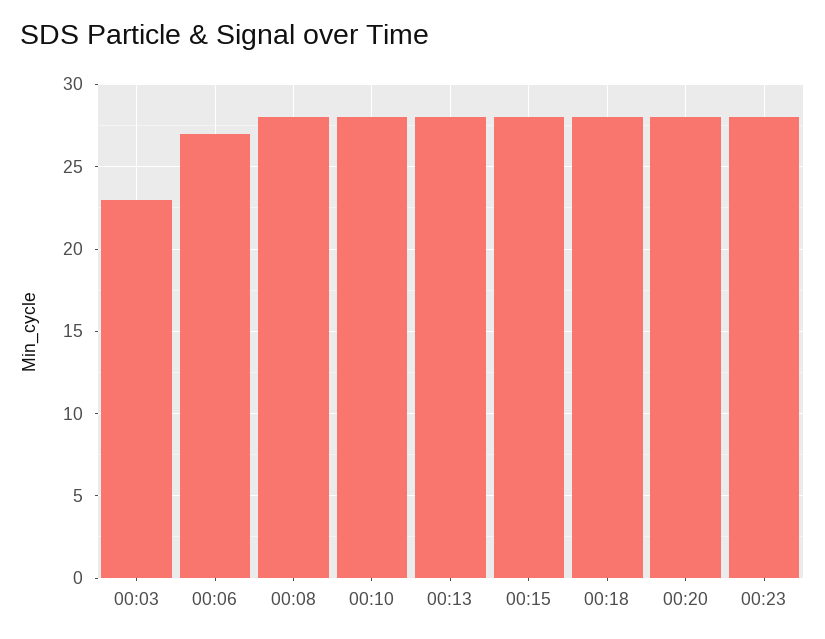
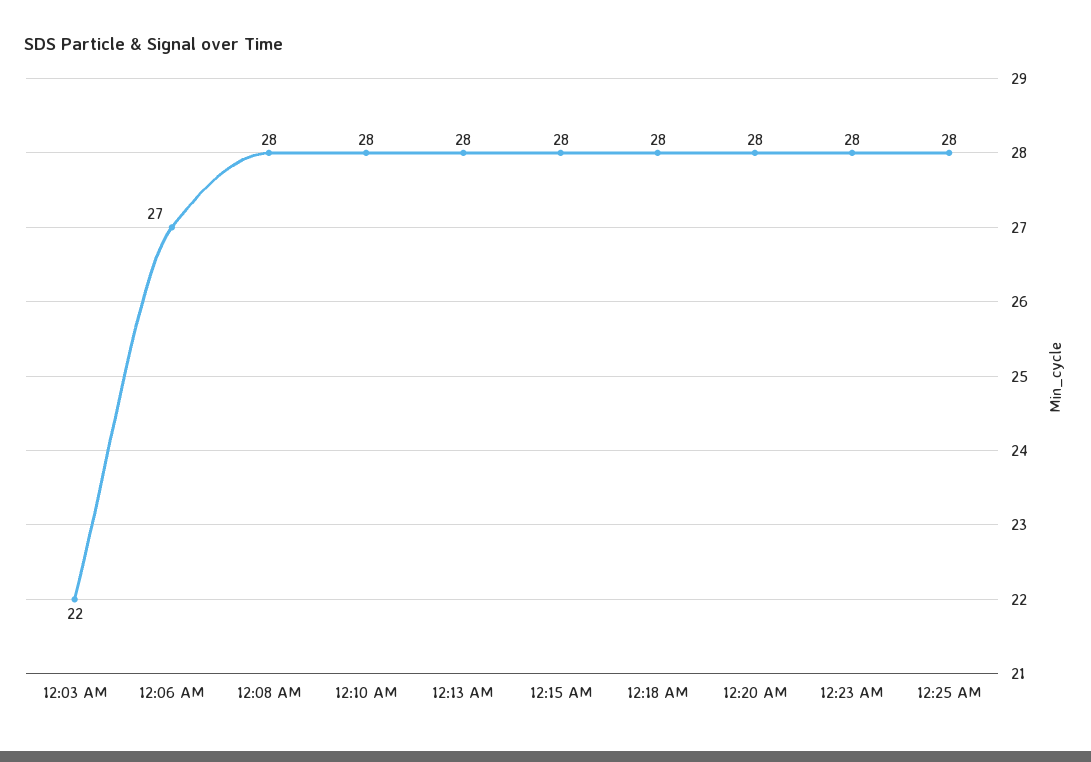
00:03: 23 -> 22
12:25 AM: none -> 28

